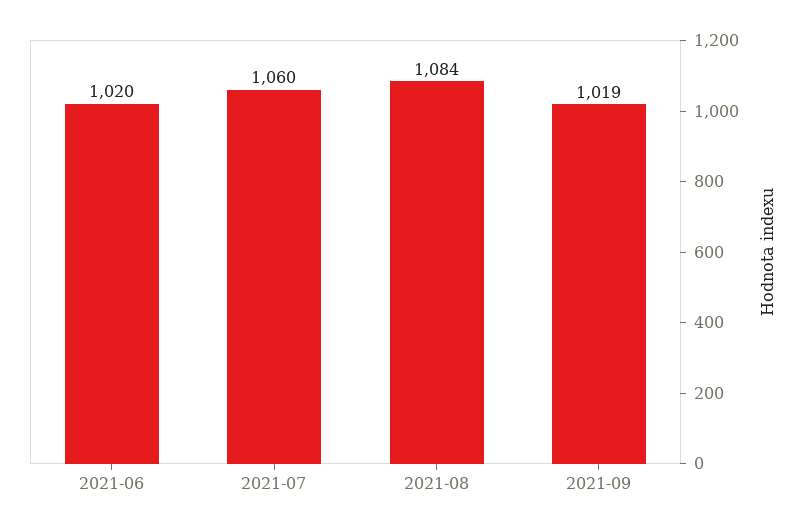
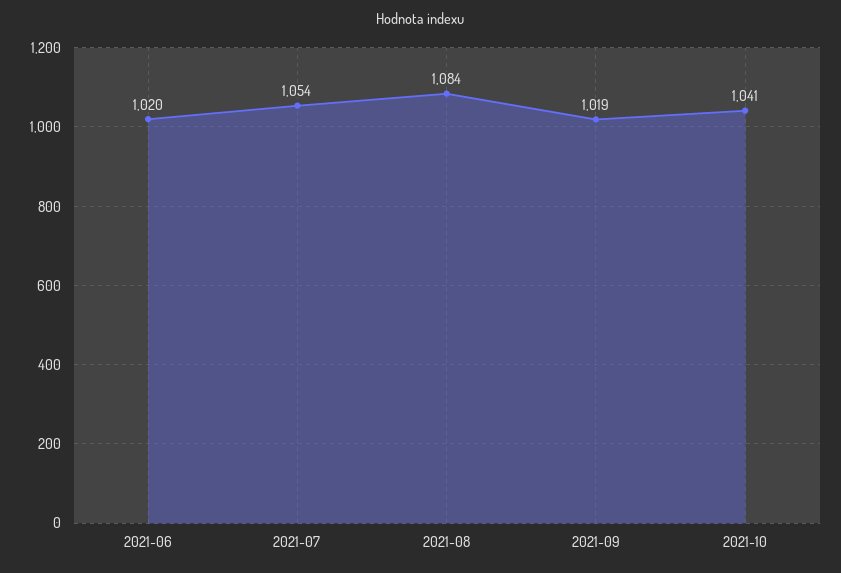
2021-07: 1060 -> 1054
2021-10: none -> 1041

